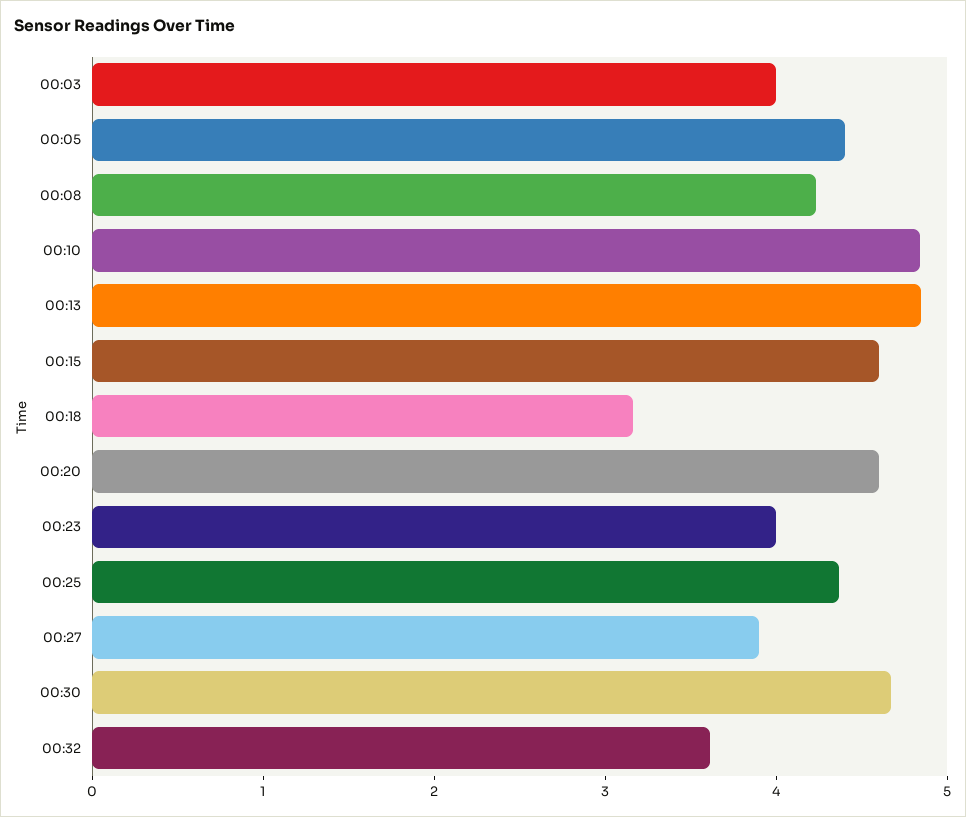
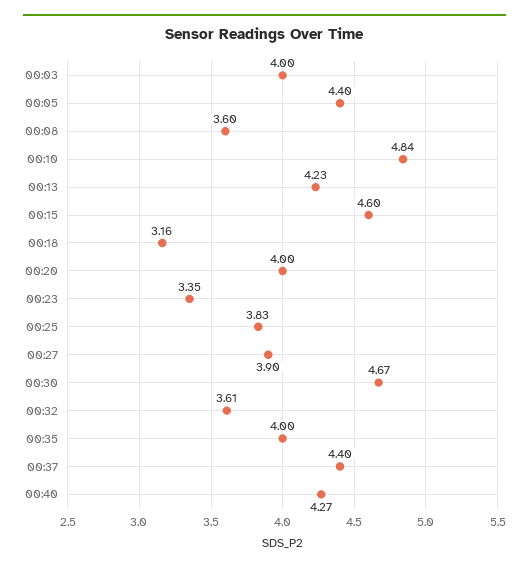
00:08: 4.2 -> 3.6
00:13: 4.8 -> 4.23
00:20: 4.6 -> 4
00:23: 4 -> 3.35
00:25: 4.4 -> 3.83
00:35: none -> 4
00:37: none -> 4.4
00:40: none -> 4.27

